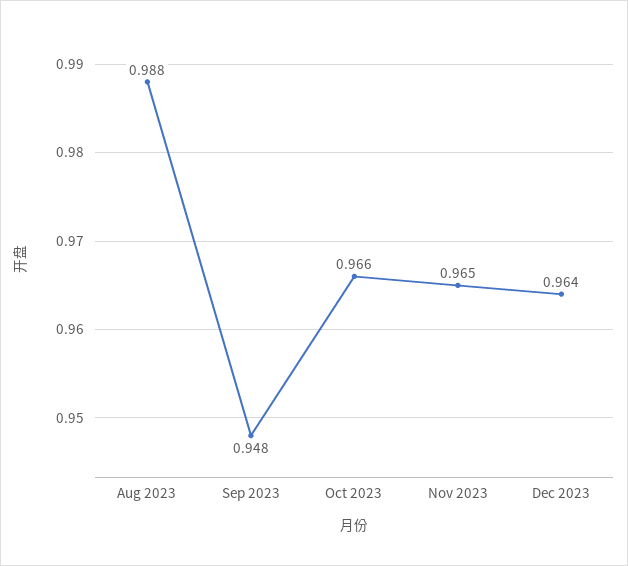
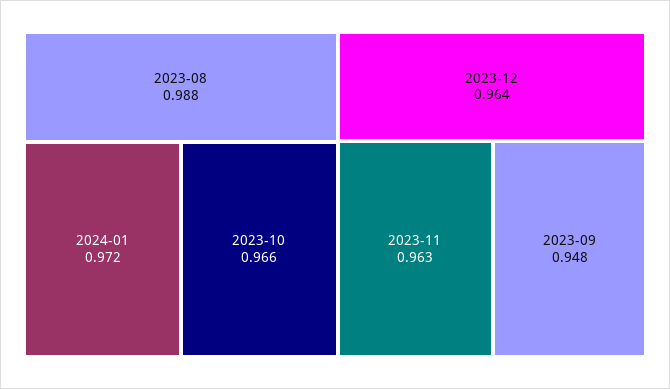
Nov 2023: 0.965 -> 0.963
2024-01: none -> 0.972

